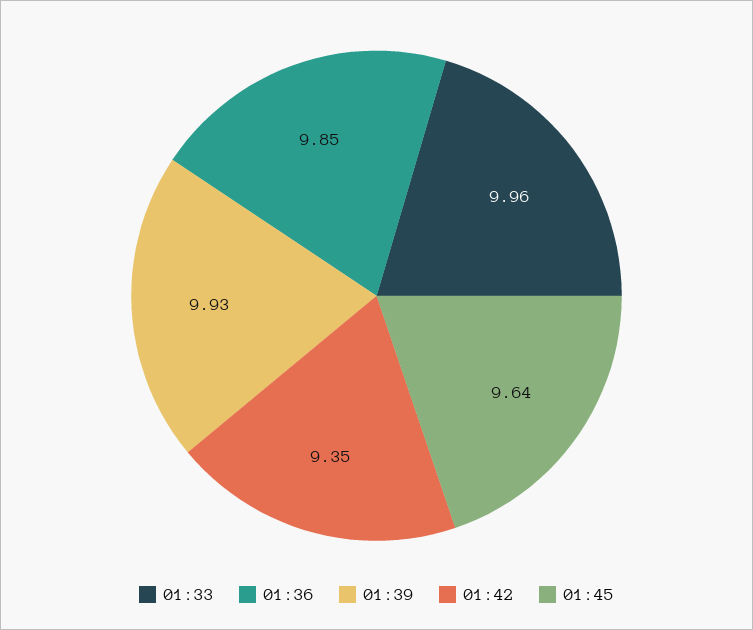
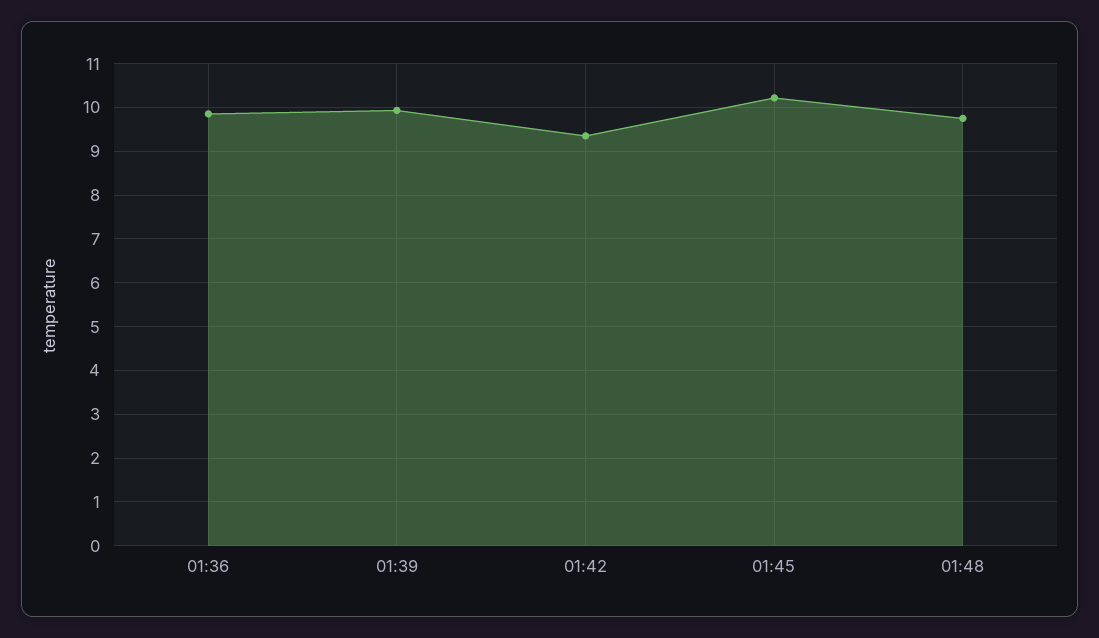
01:33: 9.96 -> none
01:45: 9.64 -> 10.2
01:48: none -> 9.8

